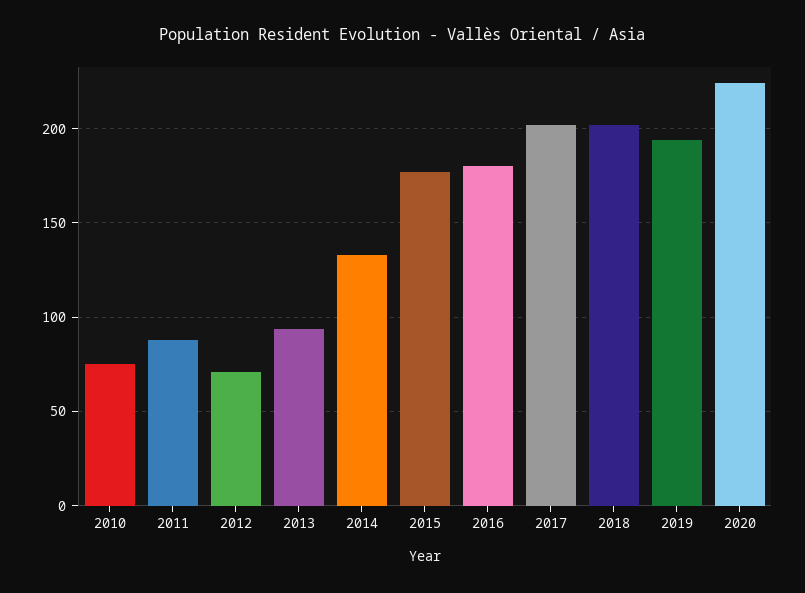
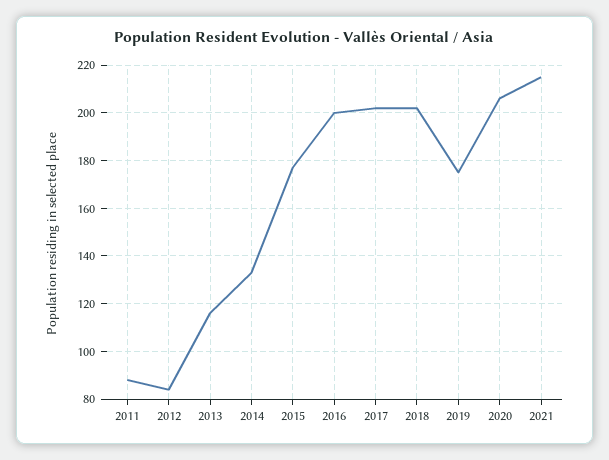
2010: 75 -> none
2012: 70 -> 85
2013: 95 -> 115
2016: 180 -> 200
2019: 195 -> 175
2020: 225 -> 205
2021: none -> 215

